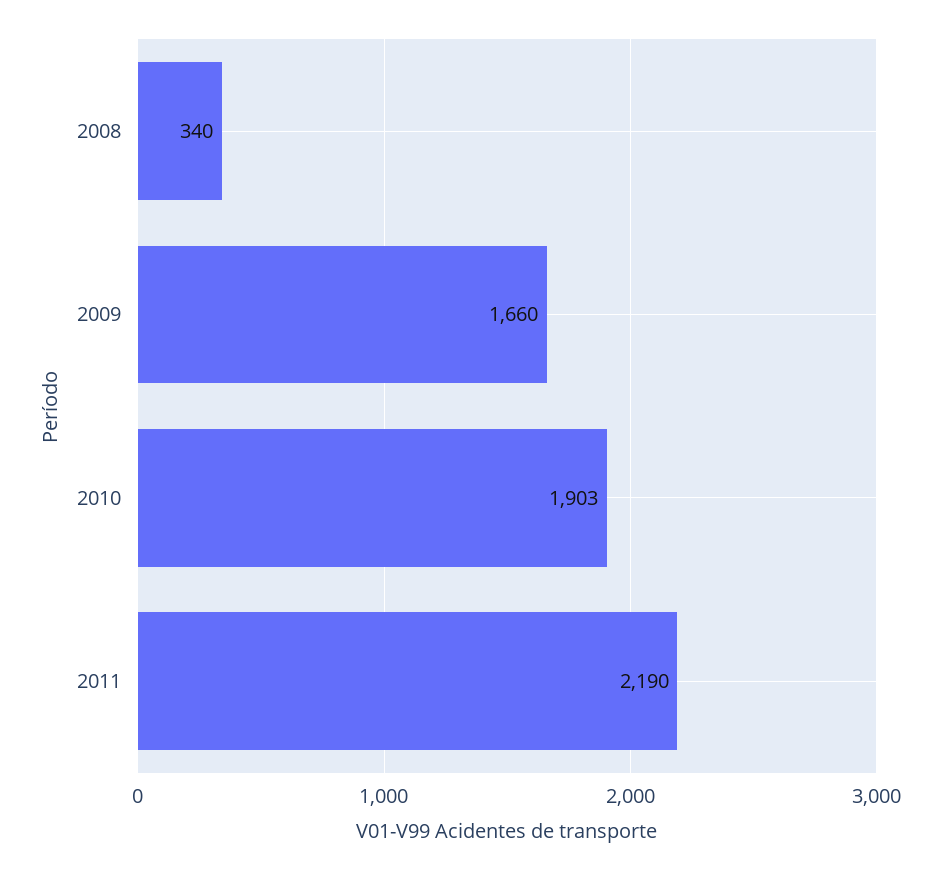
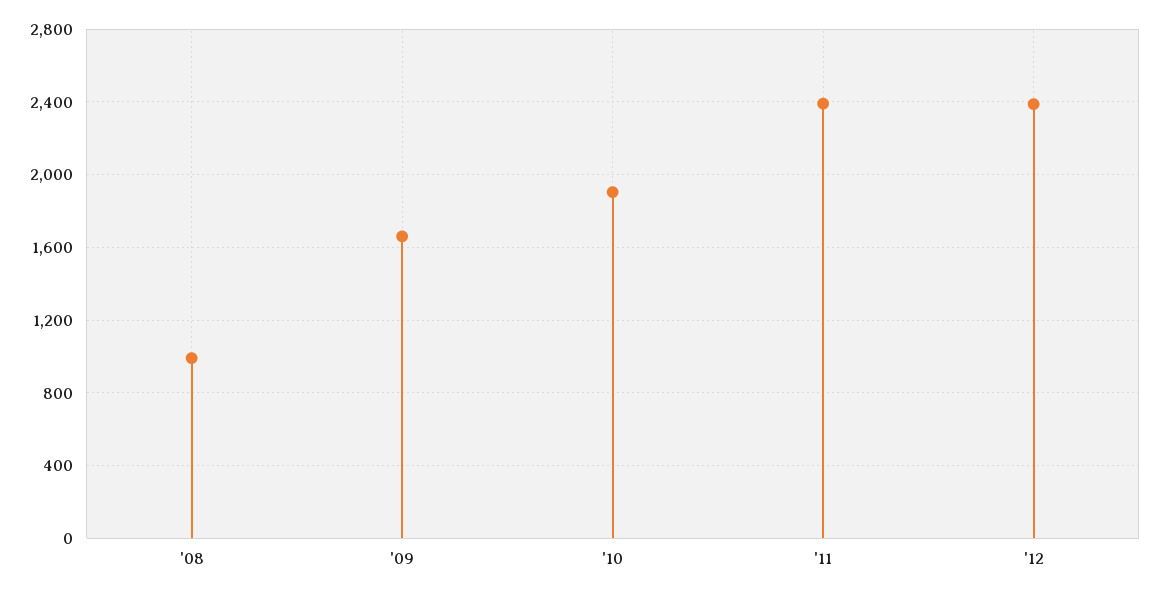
2008: 340 -> 1000
2011: 2190 -> 2400
'12: none -> 2400

